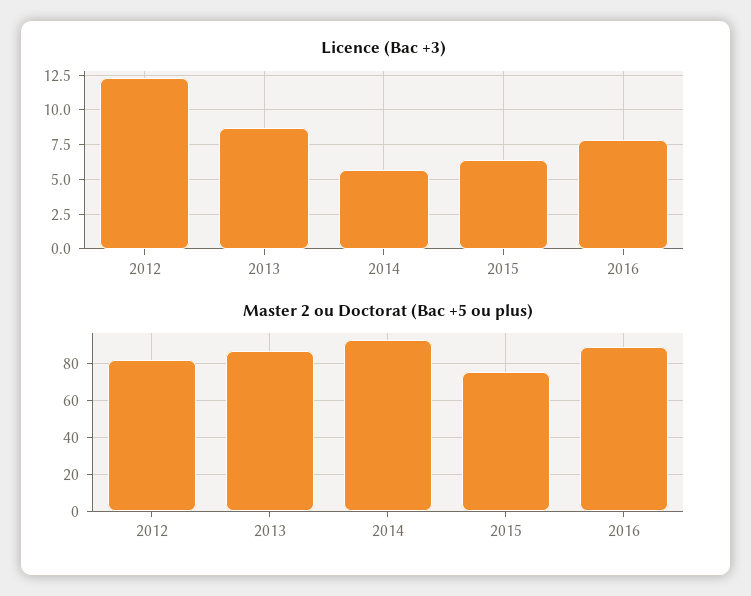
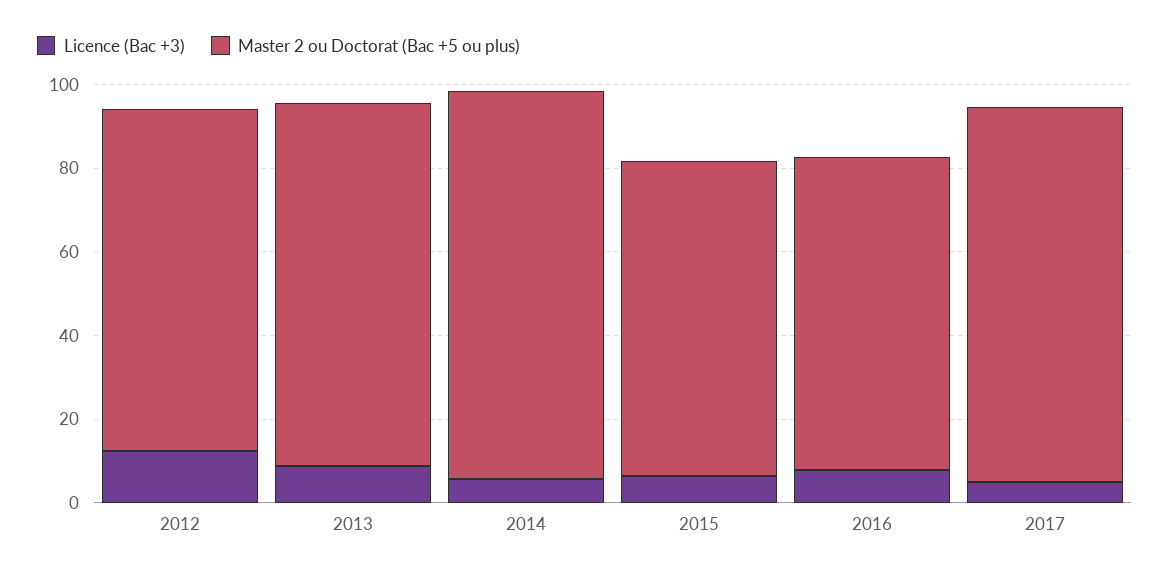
Master 2 ou Doctorat (Bac +5 ou plus), 2016: 90 -> 75
Licence (Bac +3), 2017: none -> 5
Master 2 ou Doctorat (Bac +5 ou plus), 2017: none -> 90

